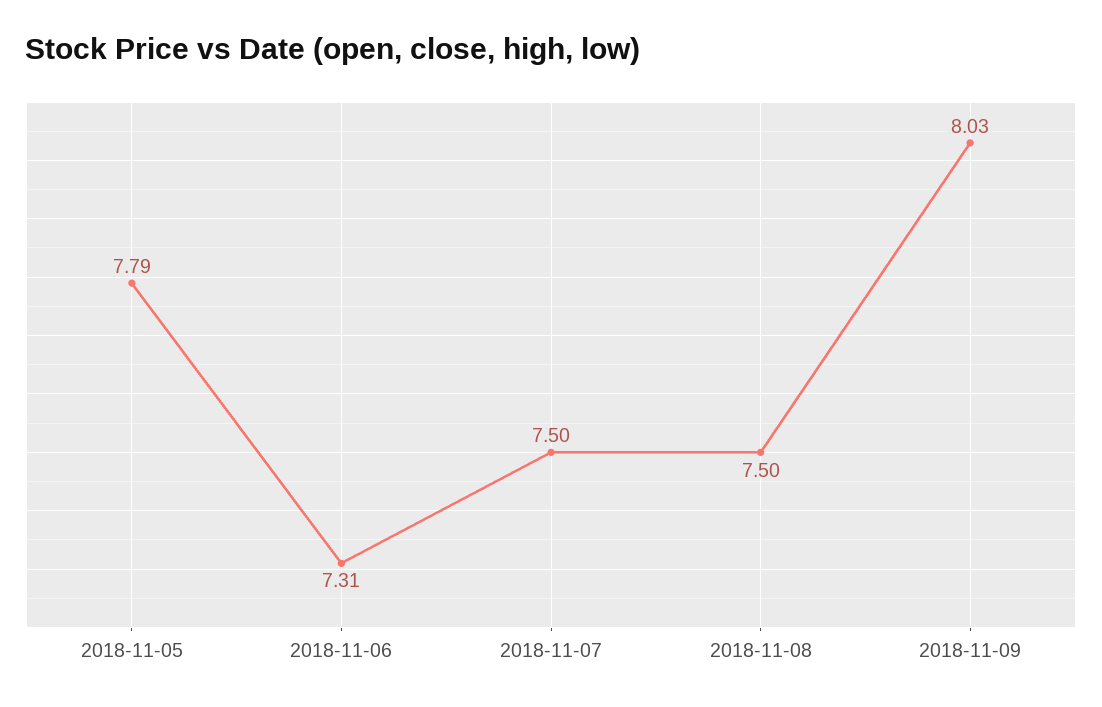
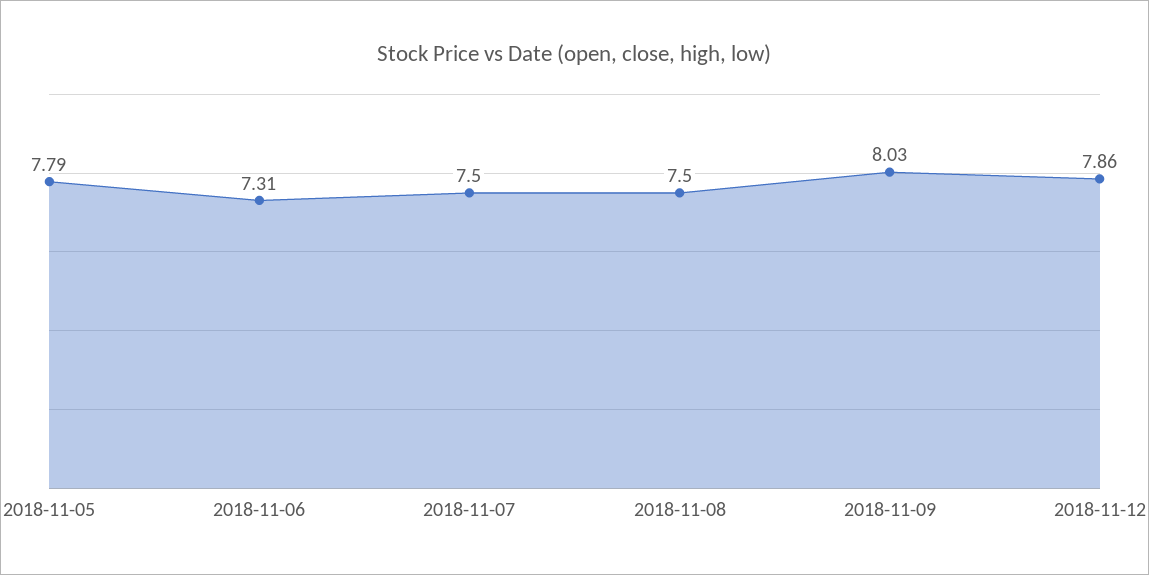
2018-11-12: none -> 7.86

